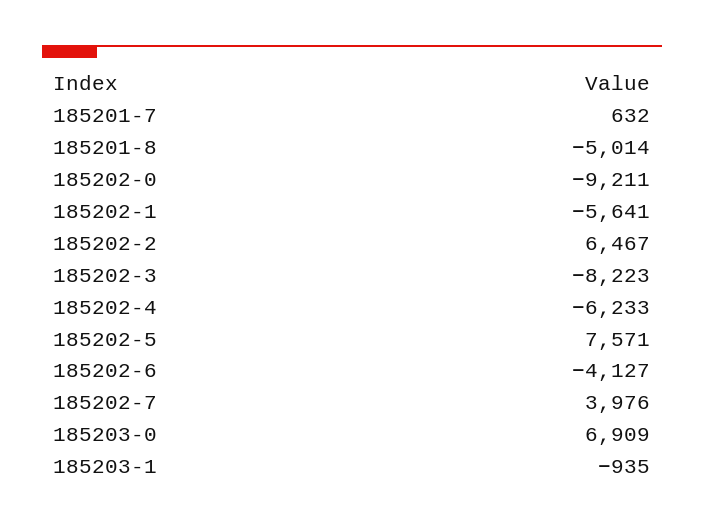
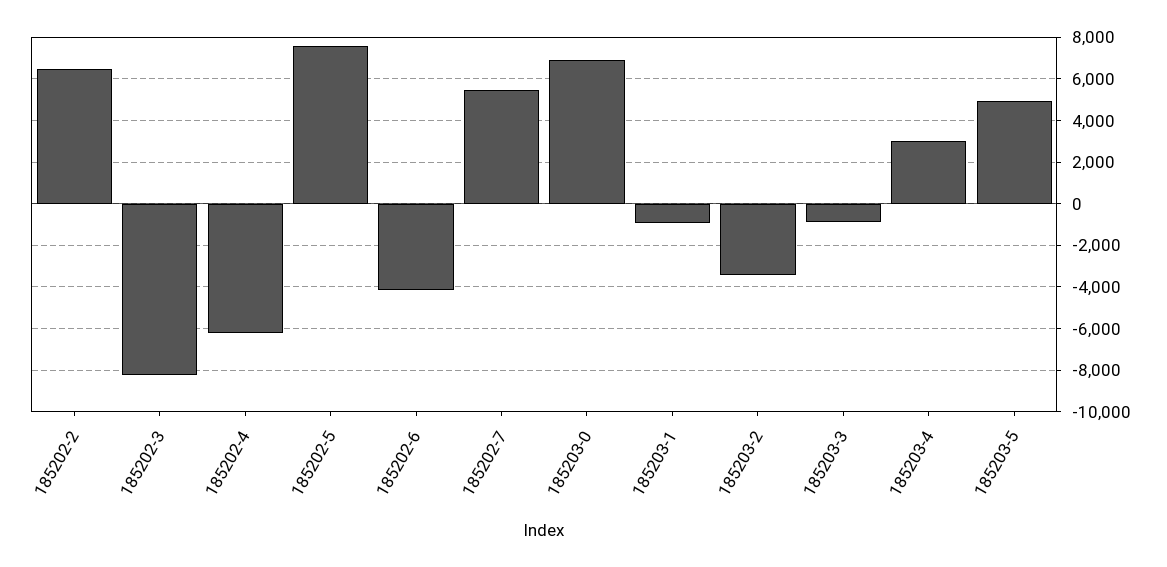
185201-7: 632 -> none
185201-8: -5014 -> none
185202-0: -9211 -> none
185202-1: -5641 -> none
185202-7: 3976 -> 5500
185203-2: none -> -3500
185203-3: none -> -1000
185203-4: none -> 3000
185203-5: none -> 5000

